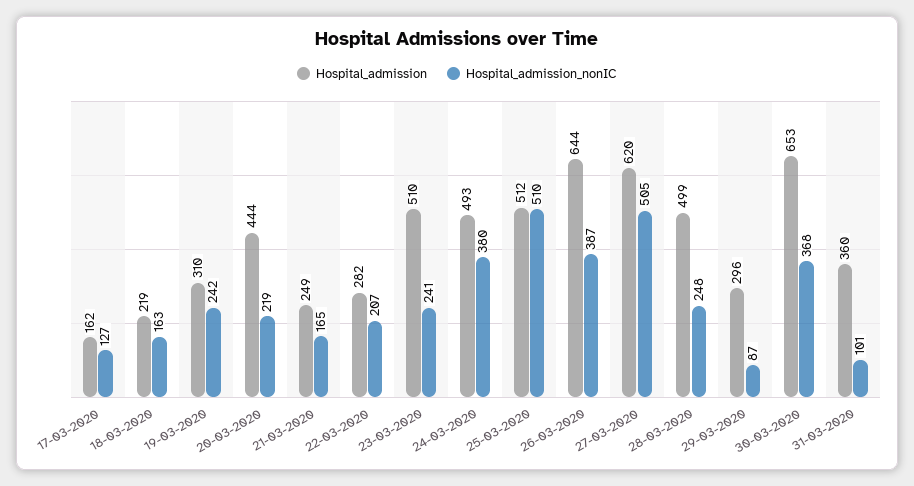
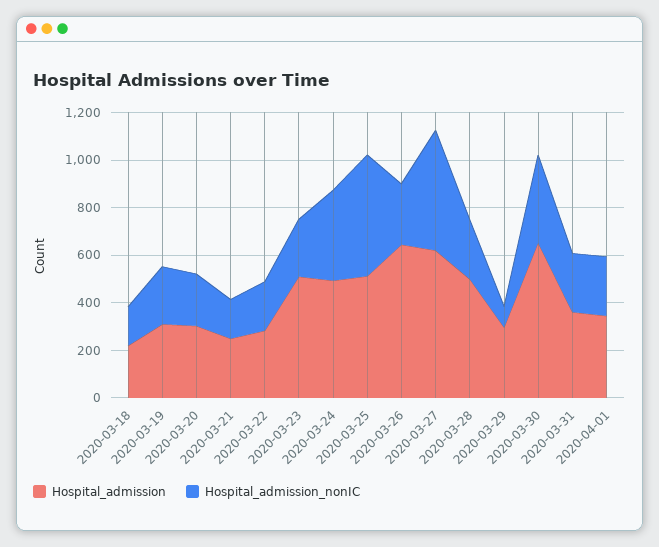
Hospital_admission, 17-03-2020: 162 -> none
Hospital_admission_nonIC, 17-03-2020: 127 -> none
Hospital_admission, 20-03-2020: 444 -> 300
Hospital_admission_nonIC, 26-03-2020: 387 -> 250
Hospital_admission_nonIC, 31-03-2020: 101 -> 250
Hospital_admission, 2020-04-01: none -> 350
Hospital_admission_nonIC, 2020-04-01: none -> 250

